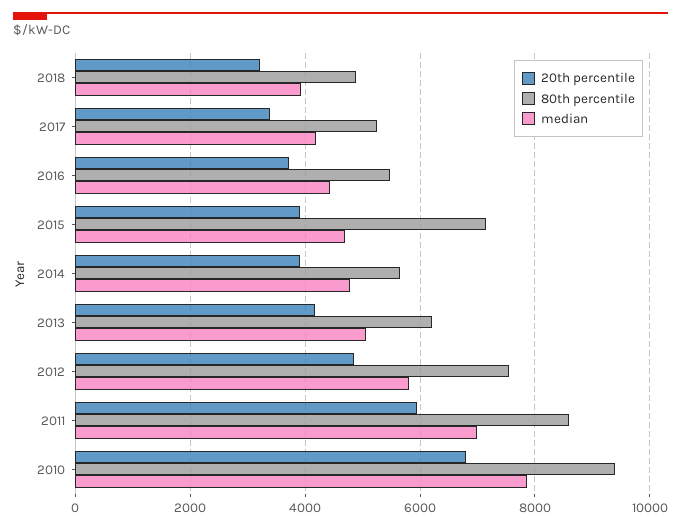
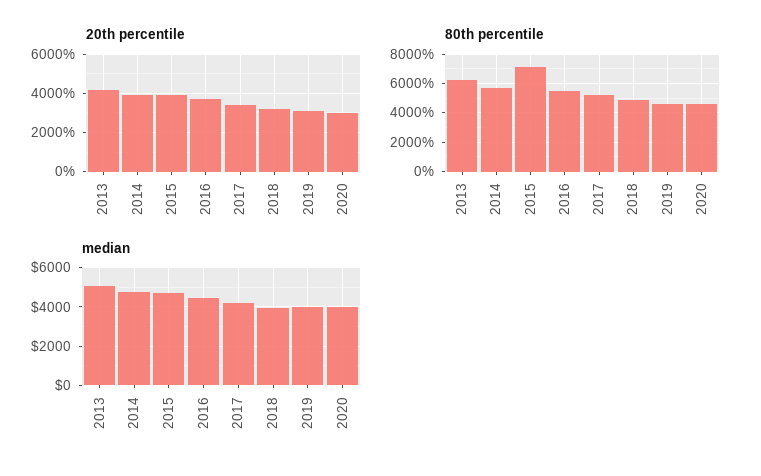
20th percentile, 2012: 4800 -> none
80th percentile, 2012: 7600 -> none
median, 2012: 5800 -> none
20th percentile, 2011: 6000 -> none
80th percentile, 2011: 8600 -> none
median, 2011: 7000 -> none
20th percentile, 2010: 6800 -> none
80th percentile, 2010: 9400 -> none
median, 2010: 7800 -> none
20th percentile, 2019: none -> 3000
20th percentile, 2020: none -> 3000
80th percentile, 2019: none -> 4500
80th percentile, 2020: none -> 4500
median, 2019: none -> 4000
median, 2020: none -> 4000

